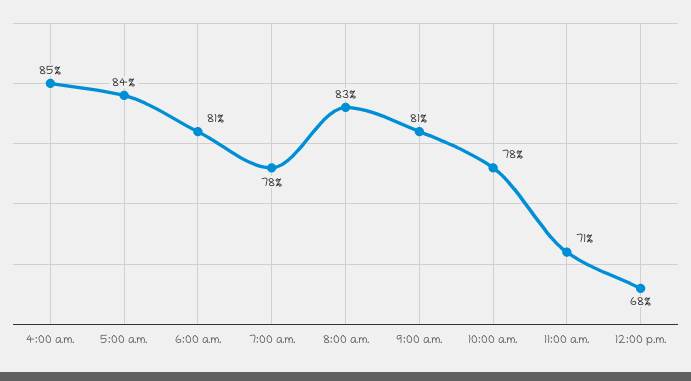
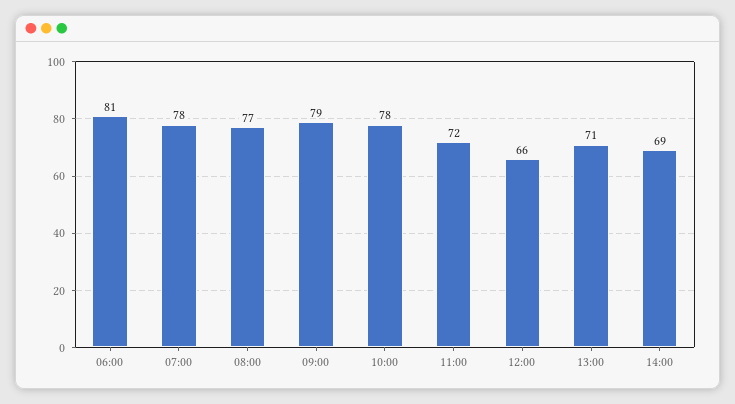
4:00 a.m.: 85 -> none
5:00 a.m.: 84 -> none
8:00 a.m.: 83 -> 77
9:00 a.m.: 81 -> 79
11:00 a.m.: 71 -> 72
12:00 p.m.: 68 -> 66
13:00: none -> 71
14:00: none -> 69

